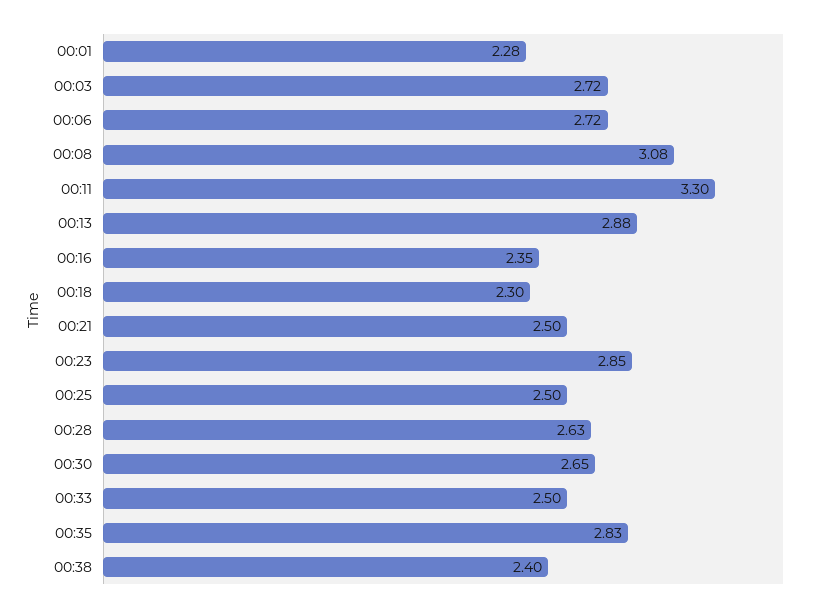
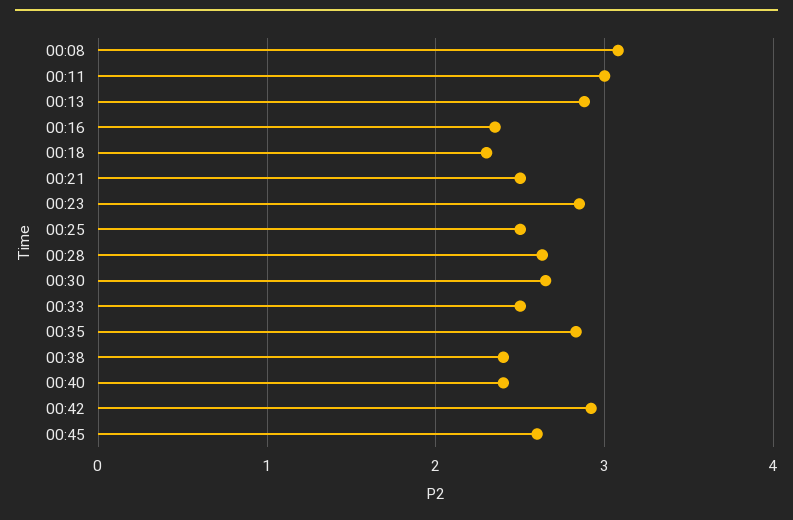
00:01: 2.28 -> none
00:03: 2.72 -> none
00:06: 2.72 -> none
00:11: 3.3 -> 3
00:40: none -> 2.4
00:42: none -> 2.9
00:45: none -> 2.6

